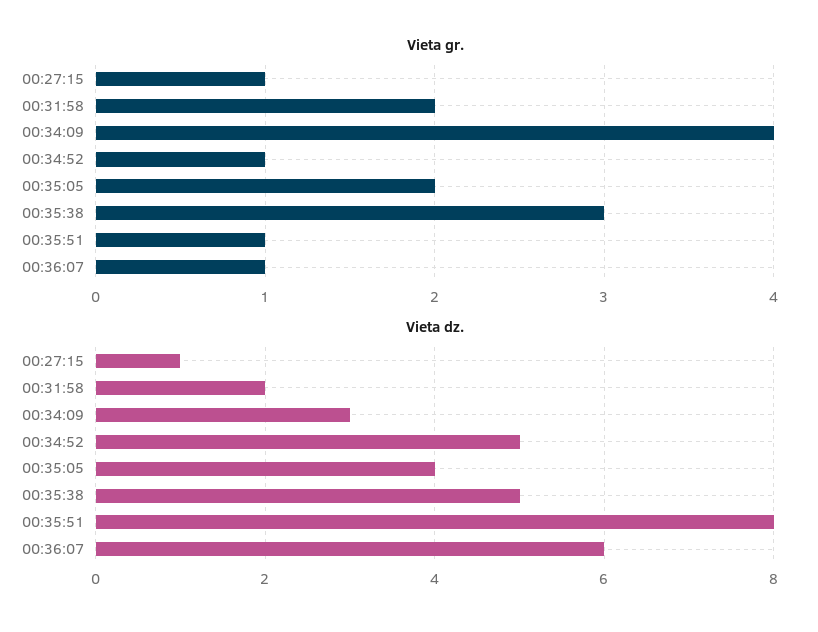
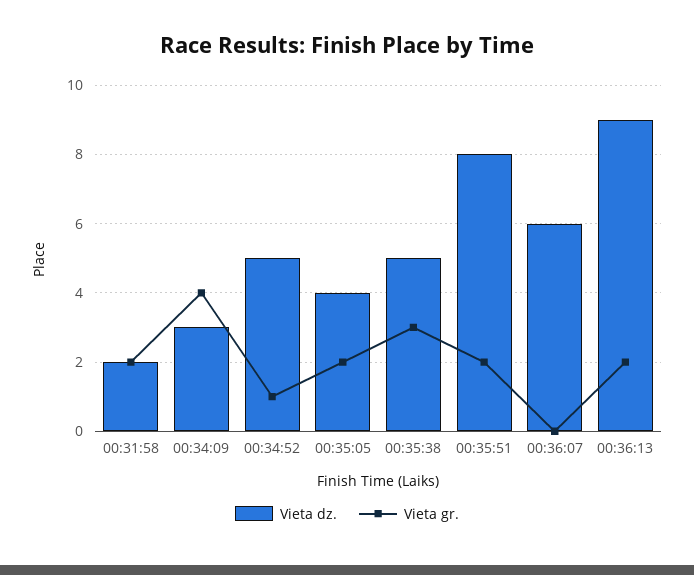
Vieta gr., 00:27:15: 1 -> none
Vieta gr., 00:35:51: 1 -> 2
Vieta gr., 00:36:07: 1 -> 0
Vieta dz., 00:27:15: 1 -> none
Vieta dz., 00:36:13: none -> 9
Vieta gr., 00:36:13: none -> 2

